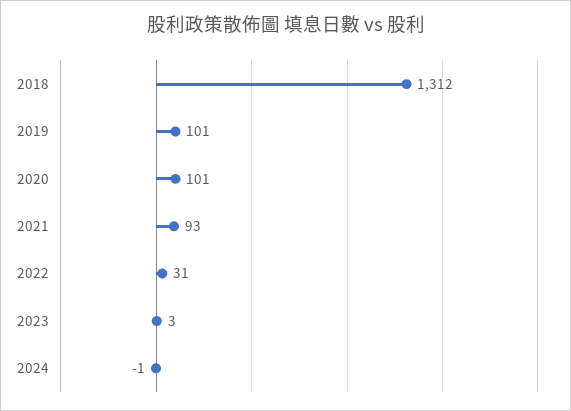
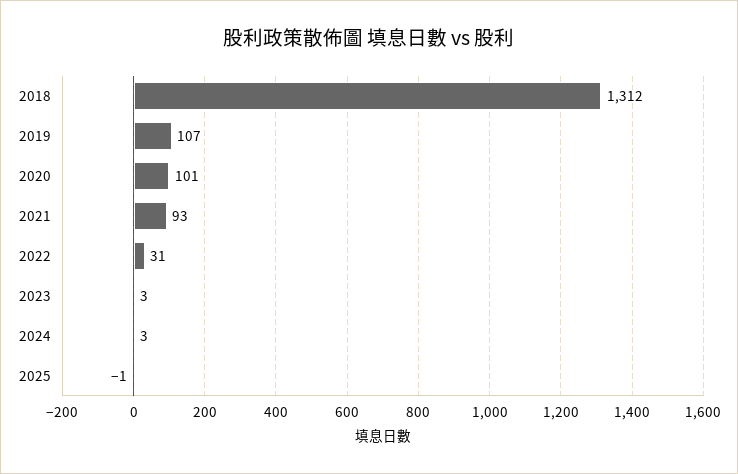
2019: 101 -> 107
2024: -1 -> 3
2025: none -> -1

